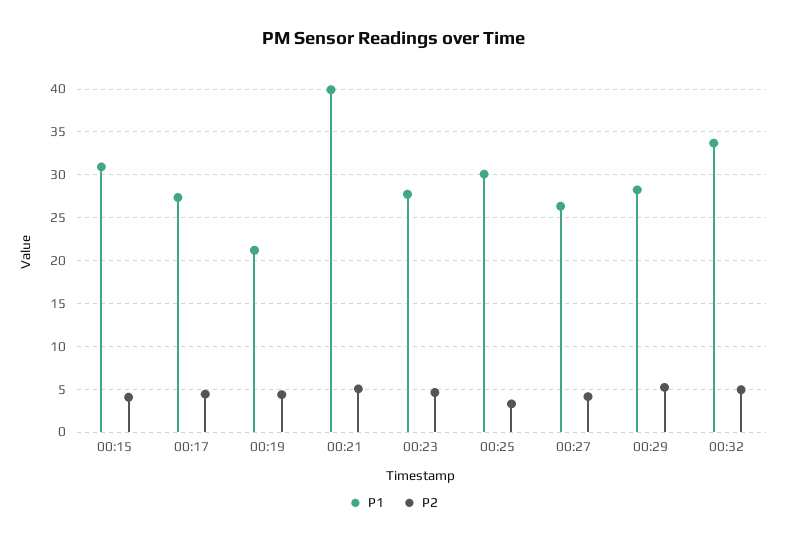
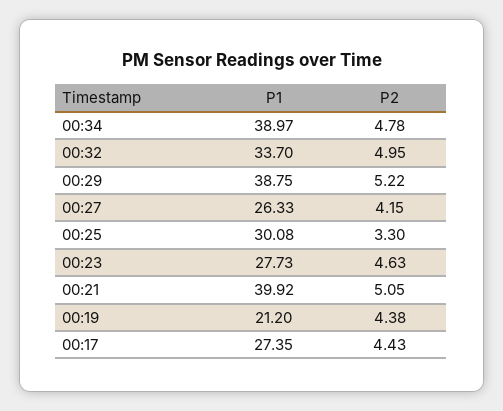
P1, 00:15: 31 -> none
P2, 00:15: 4 -> none
P1, 00:29: 28 -> 38.75
P1, 00:34: none -> 38.97
P2, 00:34: none -> 4.78

